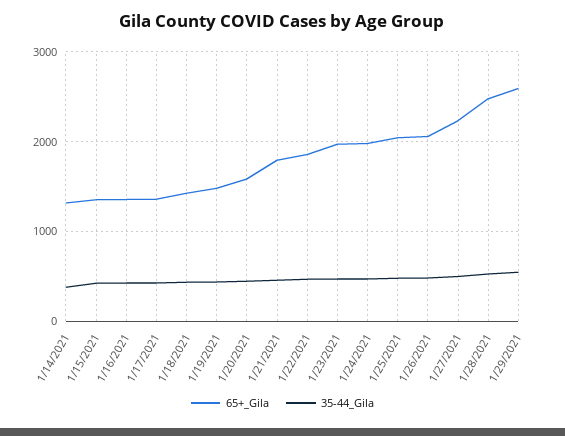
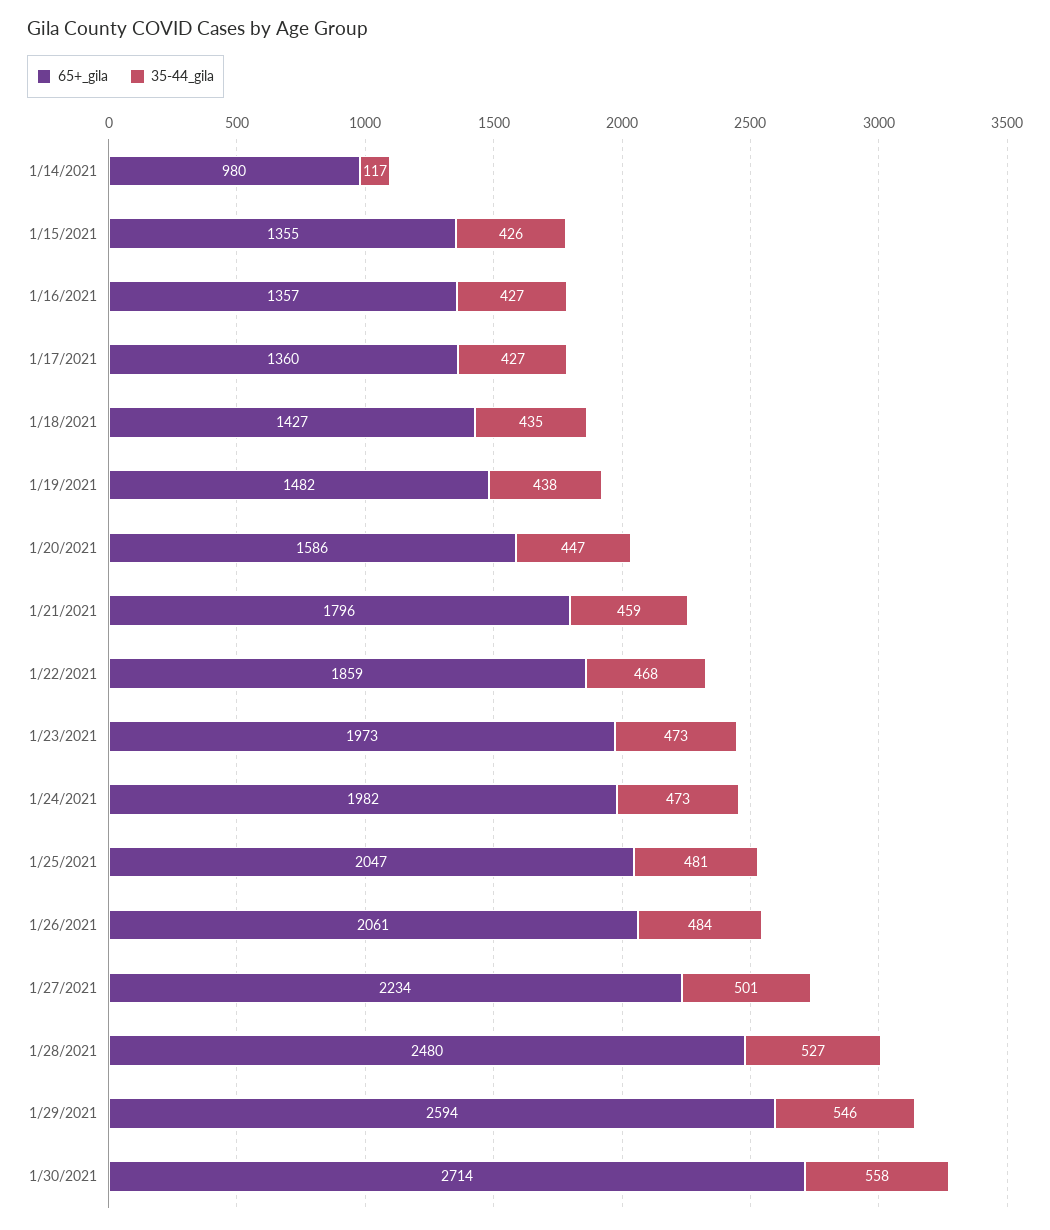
65+_Gila, 1/14/2021: 1300 -> 980
35-44_Gila, 1/14/2021: 400 -> 117
65+_Gila, 1/30/2021: none -> 2714
35-44_Gila, 1/30/2021: none -> 558

